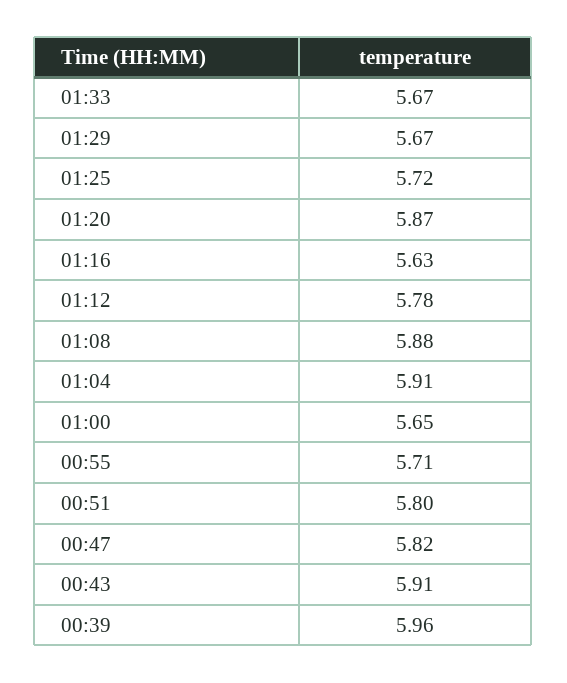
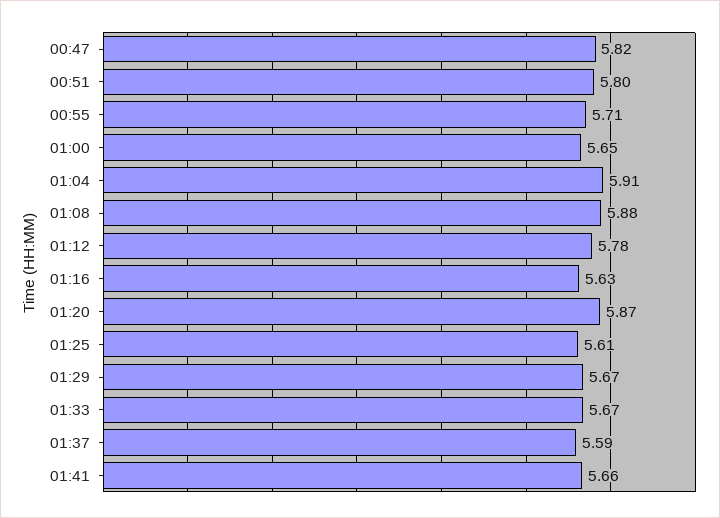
01:25: 5.72 -> 5.61
00:43: 5.91 -> none
00:39: 5.96 -> none
01:37: none -> 5.59
01:41: none -> 5.66

